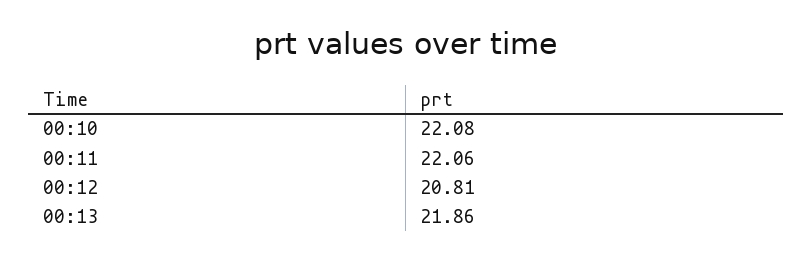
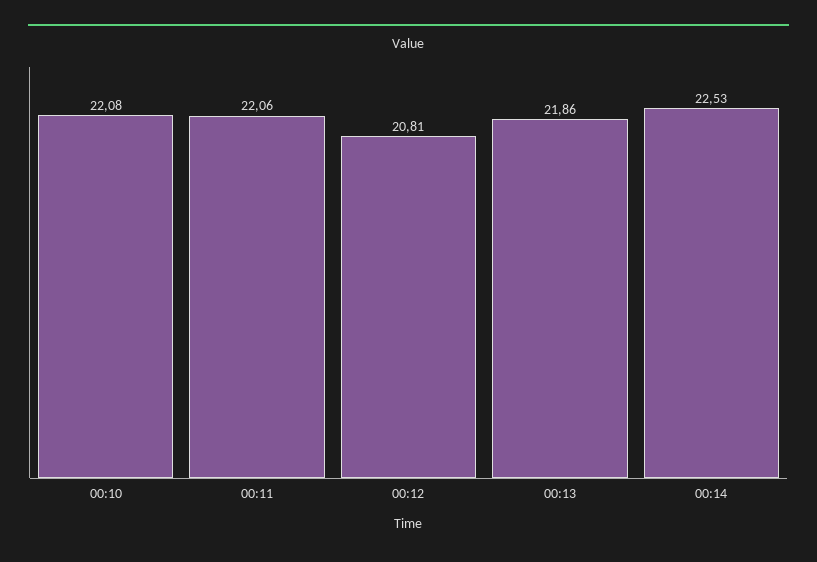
00:14: none -> 22.53

